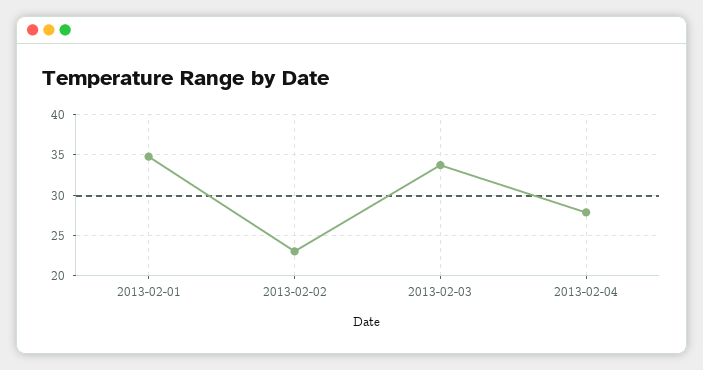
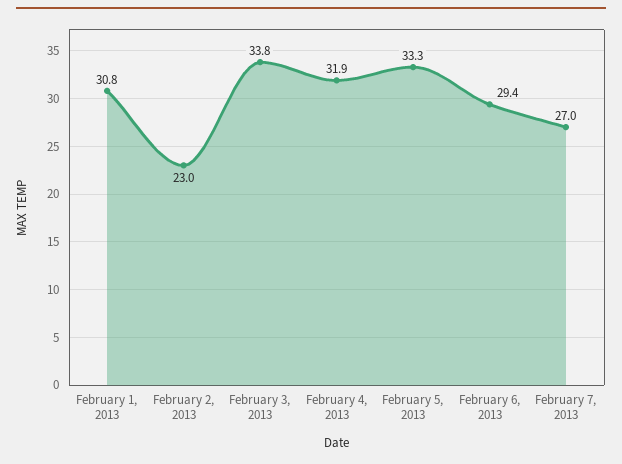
2013-02-01: 35 -> 30.8
2013-02-04: 28 -> 31.9
February 5, 2013: none -> 33.3
February 6, 2013: none -> 29.4
February 7, 2013: none -> 27

